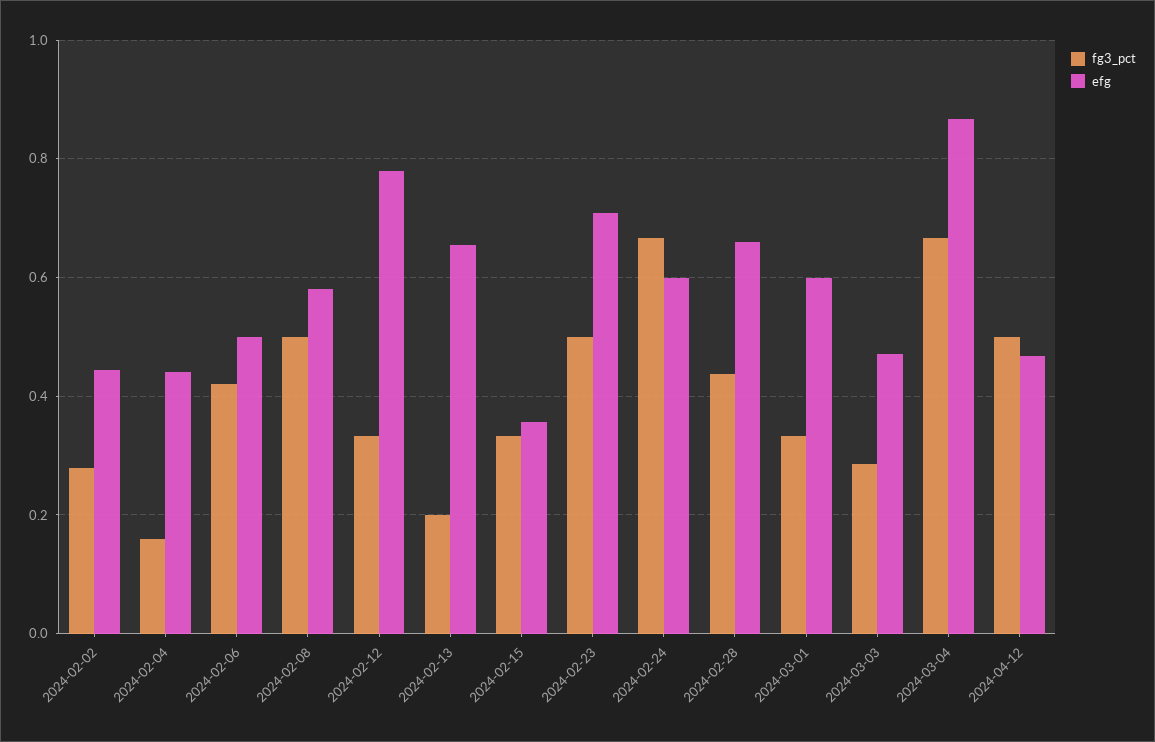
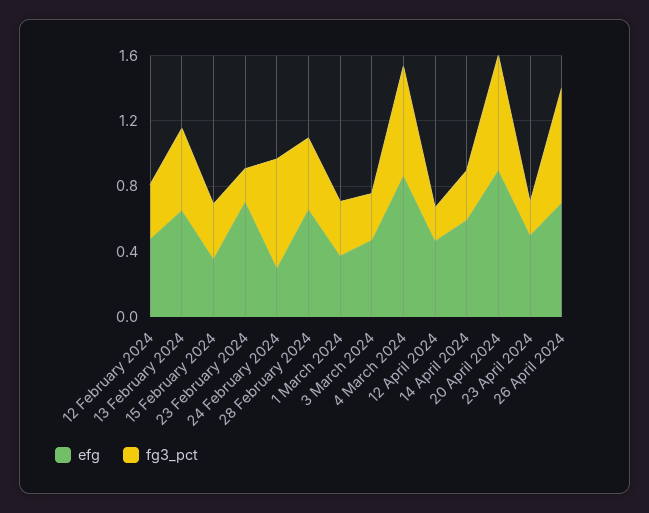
fg3_pct, 2024-02-02: 0.28 -> none
efg, 2024-02-02: 0.44 -> none
fg3_pct, 2024-02-04: 0.16 -> none
efg, 2024-02-04: 0.44 -> none
fg3_pct, 2024-02-06: 0.42 -> none
efg, 2024-02-06: 0.5 -> none
fg3_pct, 2024-02-08: 0.5 -> none
efg, 2024-02-08: 0.58 -> none
efg, 2024-02-12: 0.78 -> 0.5
fg3_pct, 2024-02-13: 0.2 -> 0.5
fg3_pct, 2024-02-23: 0.5 -> 0.2
efg, 2024-02-24: 0.6 -> 0.3
efg, 2024-03-01: 0.6 -> 0.4
fg3_pct, 2024-04-12: 0.5 -> 0.2
efg, 14 April 2024: none -> 0.6
fg3_pct, 14 April 2024: none -> 0.3
efg, 20 April 2024: none -> 0.9
fg3_pct, 20 April 2024: none -> 0.7
efg, 23 April 2024: none -> 0.5
fg3_pct, 23 April 2024: none -> 0.2
efg, 26 April 2024: none -> 0.7
fg3_pct, 26 April 2024: none -> 0.7

